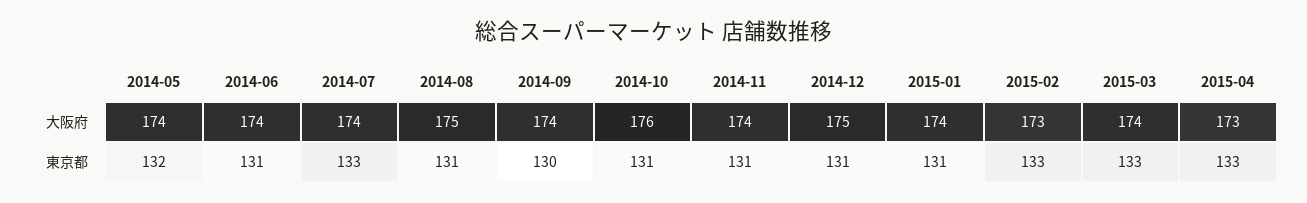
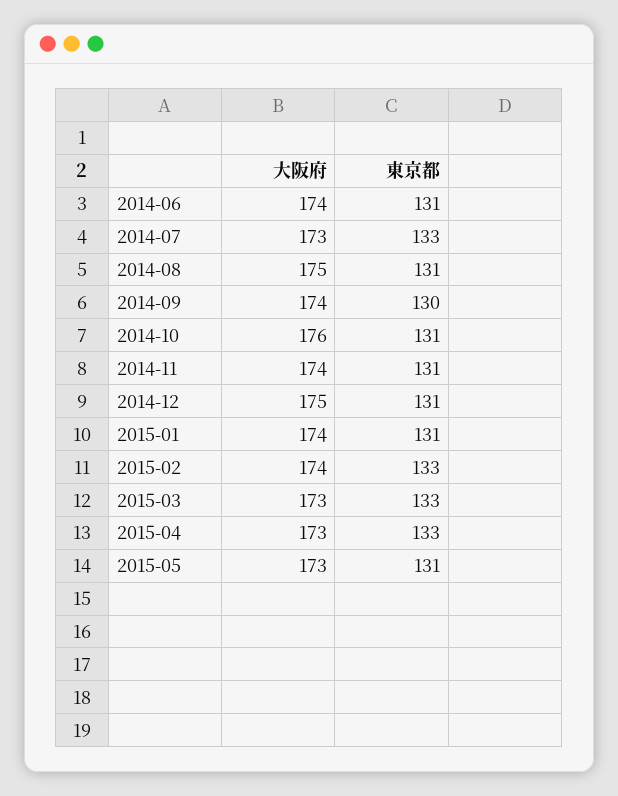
2014-05, 大阪府: 174 -> none
2014-07, 大阪府: 174 -> 173
2015-02, 大阪府: 173 -> 174
2015-03, 大阪府: 174 -> 173
2014-05, 東京都: 132 -> none
2015-05, 大阪府: none -> 173
2015-05, 東京都: none -> 131

